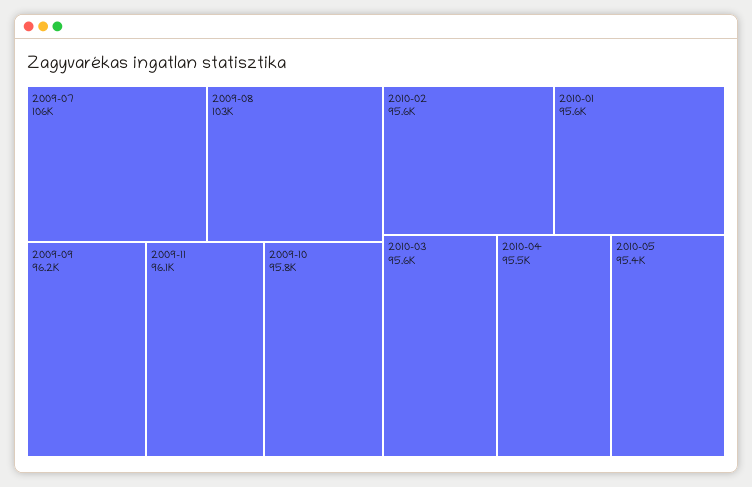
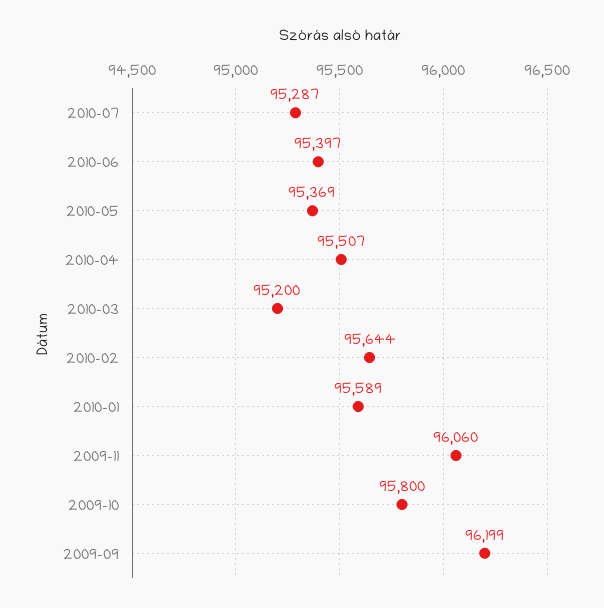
2009-07: 106000 -> none
2009-08: 103000 -> none
2010-03: 95600 -> 95200
2010-07: none -> 95287
2010-06: none -> 95397

